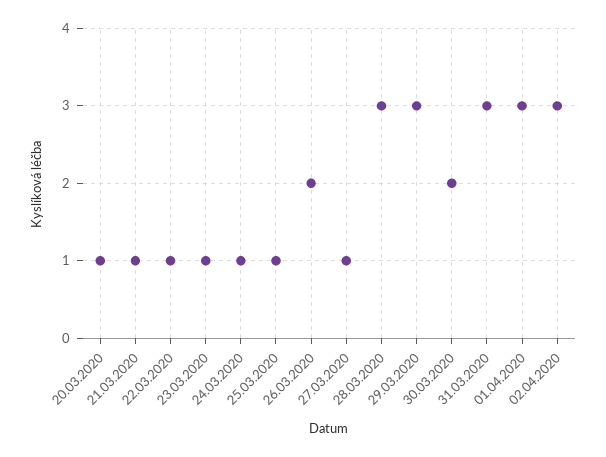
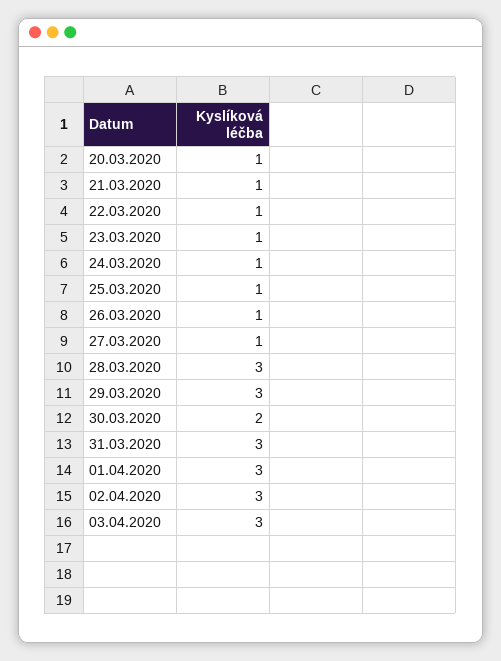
26.03.2020: 2 -> 1
03.04.2020: none -> 3

